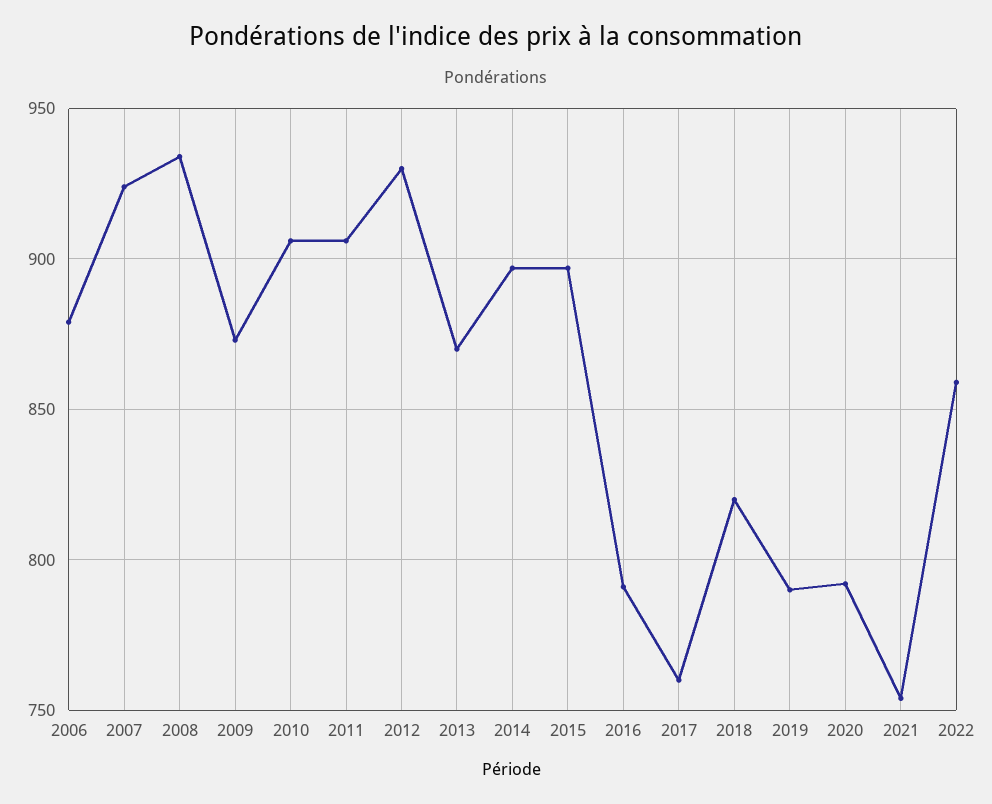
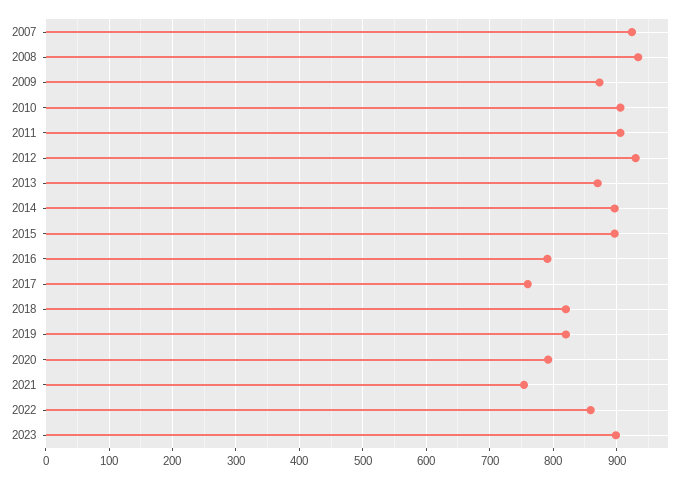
2006: 880 -> none
2019: 790 -> 820
2023: none -> 900

